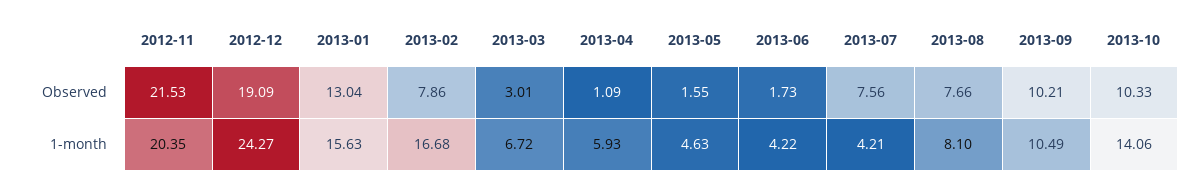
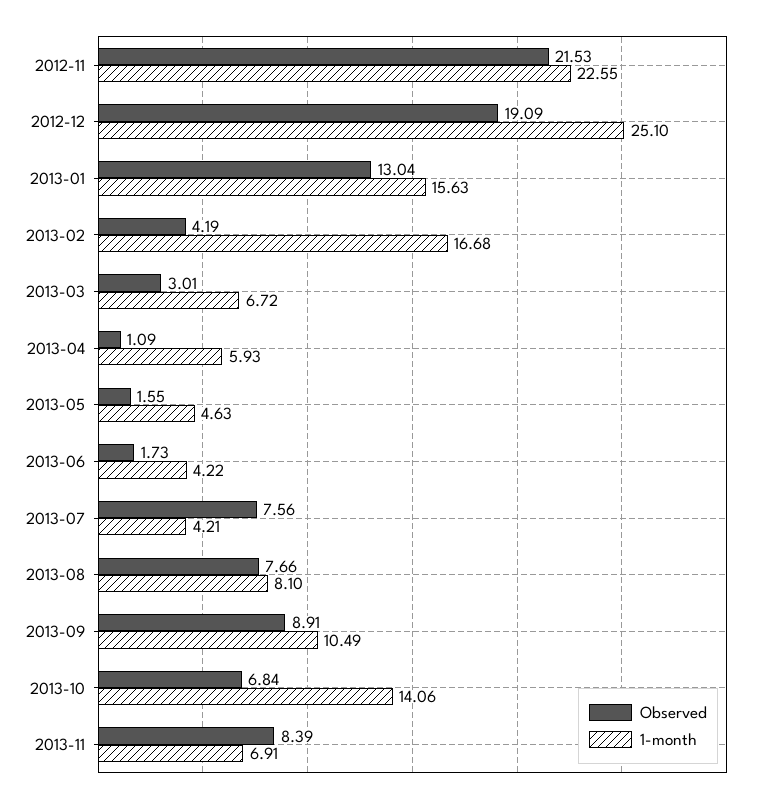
Observed, 2013-02: 7.86 -> 4.19
Observed, 2013-09: 10.21 -> 8.91
Observed, 2013-10: 10.33 -> 6.84
1-month, 2012-11: 20.35 -> 22.55
1-month, 2012-12: 24.27 -> 25.1
Observed, 2013-11: none -> 8.39
1-month, 2013-11: none -> 6.91

